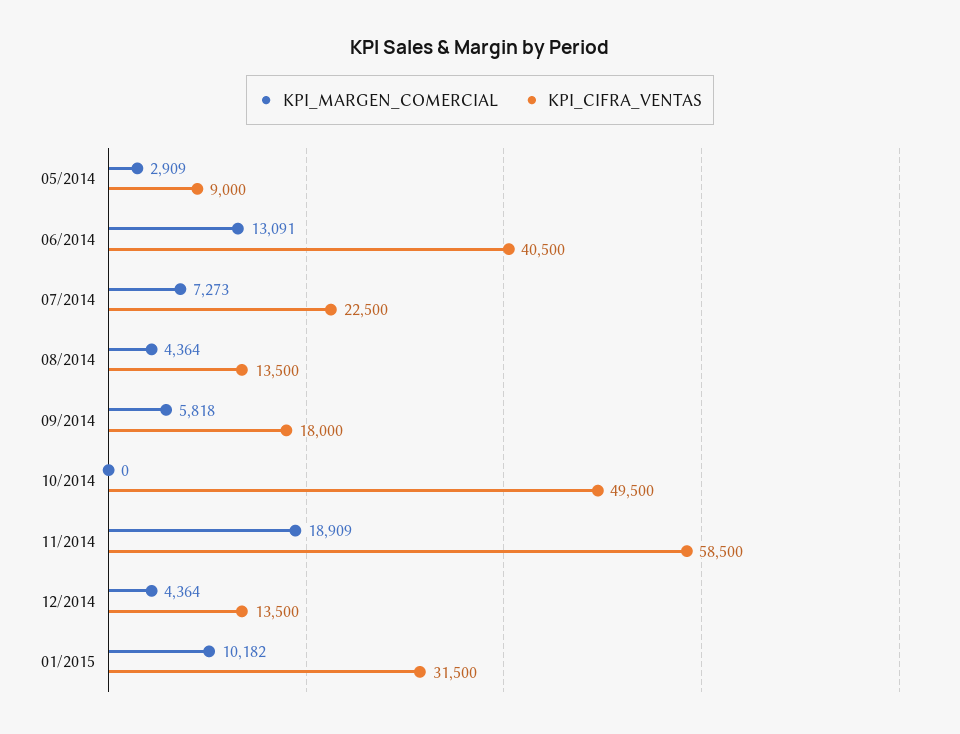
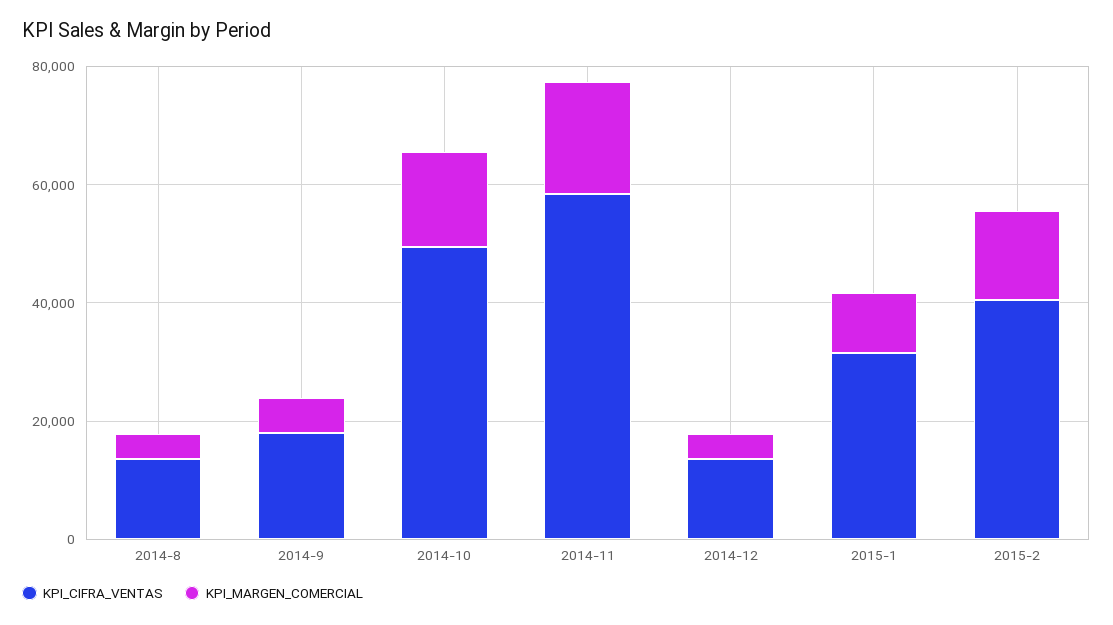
KPI_MARGEN_COMERCIAL, 05/2014: 2909 -> none
KPI_CIFRA_VENTAS, 05/2014: 9000 -> none
KPI_MARGEN_COMERCIAL, 06/2014: 13091 -> none
KPI_CIFRA_VENTAS, 06/2014: 40500 -> none
KPI_MARGEN_COMERCIAL, 07/2014: 7273 -> none
KPI_CIFRA_VENTAS, 07/2014: 22500 -> none
KPI_MARGEN_COMERCIAL, 10/2014: 0 -> 15000
KPI_CIFRA_VENTAS, 2015-2: none -> 40000
KPI_MARGEN_COMERCIAL, 2015-2: none -> 15000

